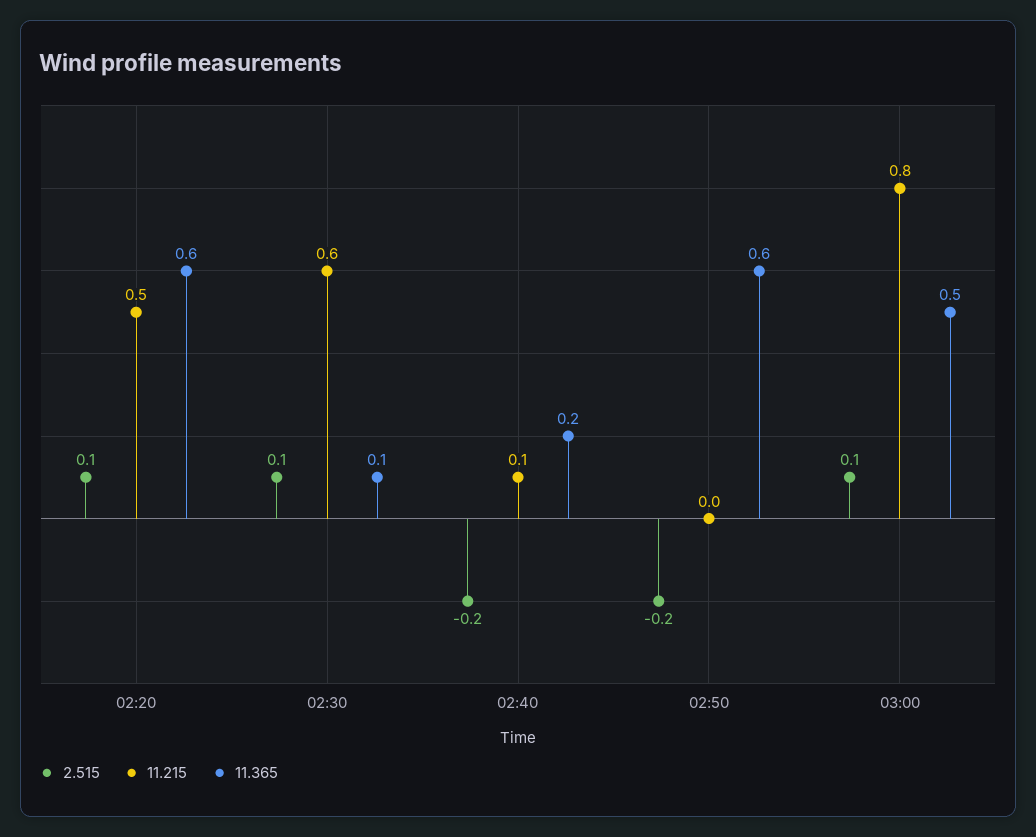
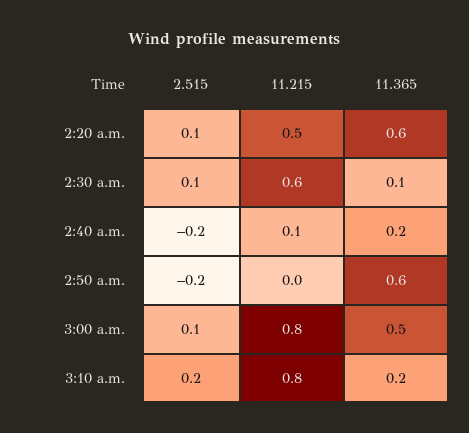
2.515, 3:10 a.m.: none -> 0.2
11.215, 3:10 a.m.: none -> 0.8
11.365, 3:10 a.m.: none -> 0.2

